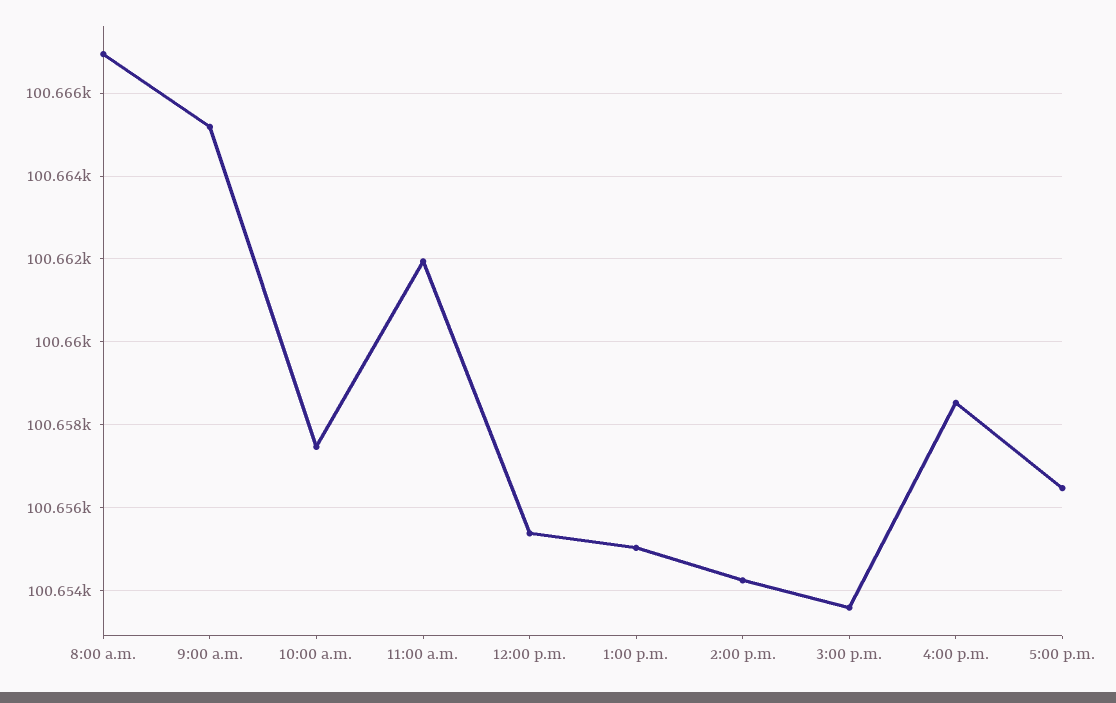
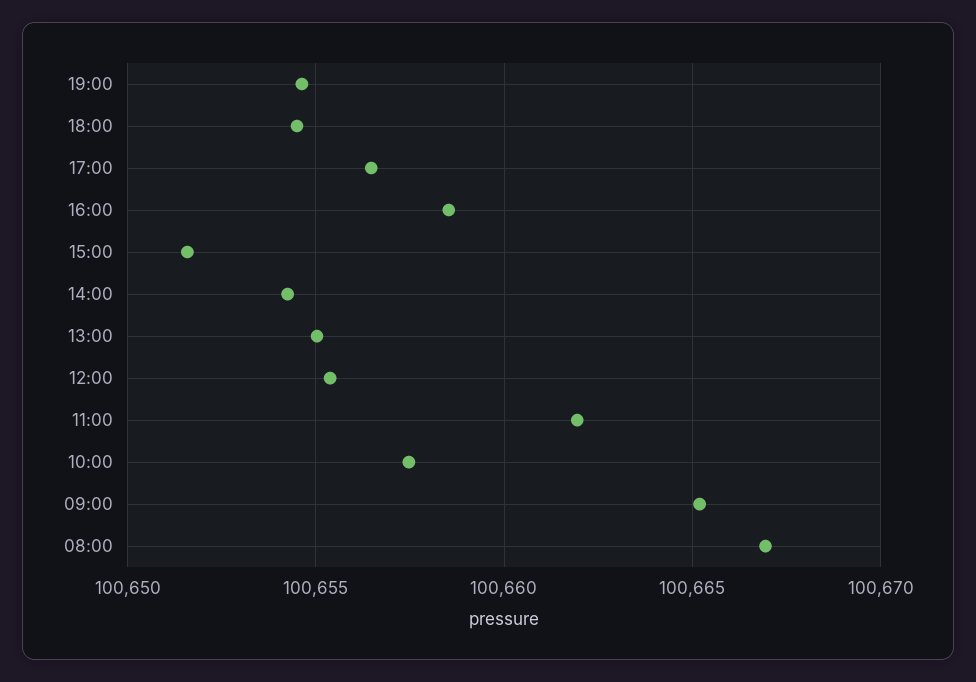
3:00 p.m.: 100653.6 -> 100651.5
19:00: none -> 100654.5
18:00: none -> 100654.5

